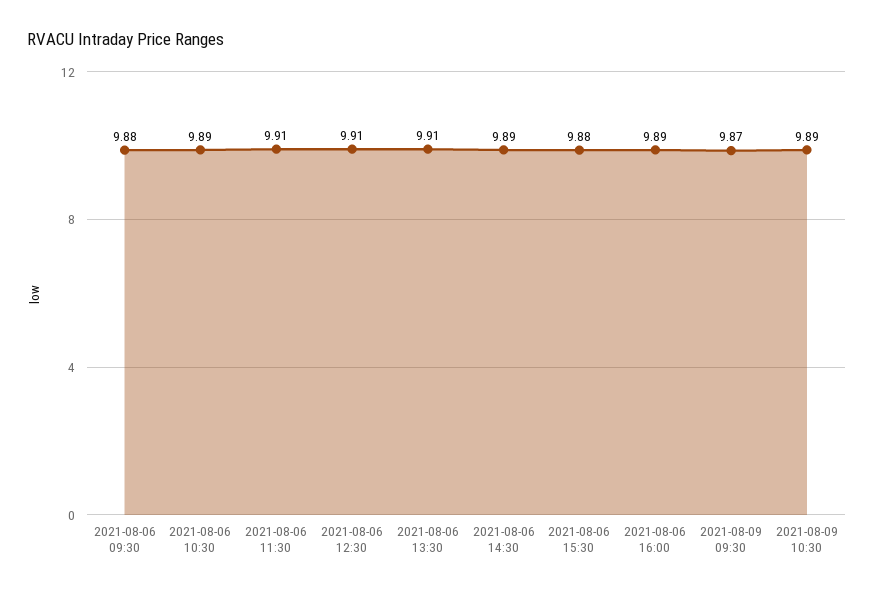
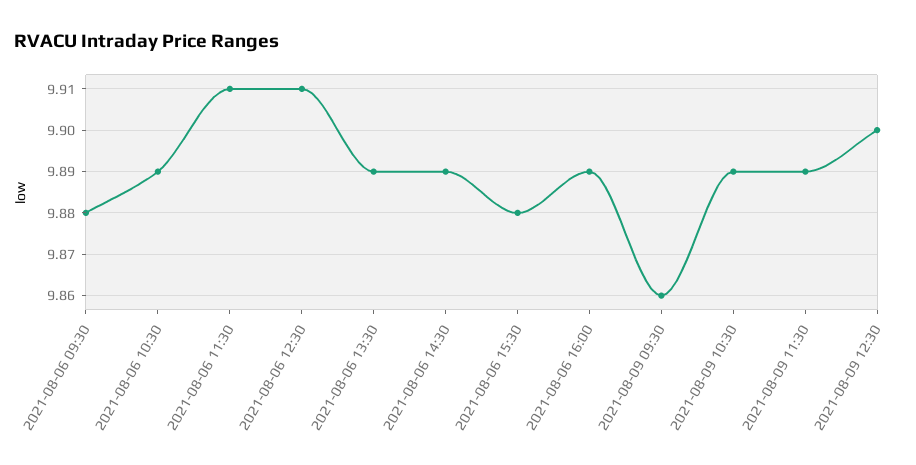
2021-08-06 13:30: 9.91 -> 9.89
2021-08-09 09:30: 9.87 -> 9.86
2021-08-09 11:30: none -> 9.89
2021-08-09 12:30: none -> 9.9

